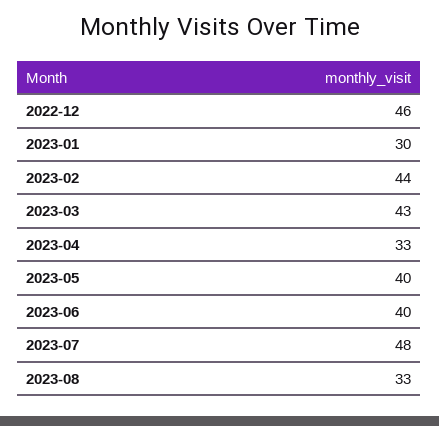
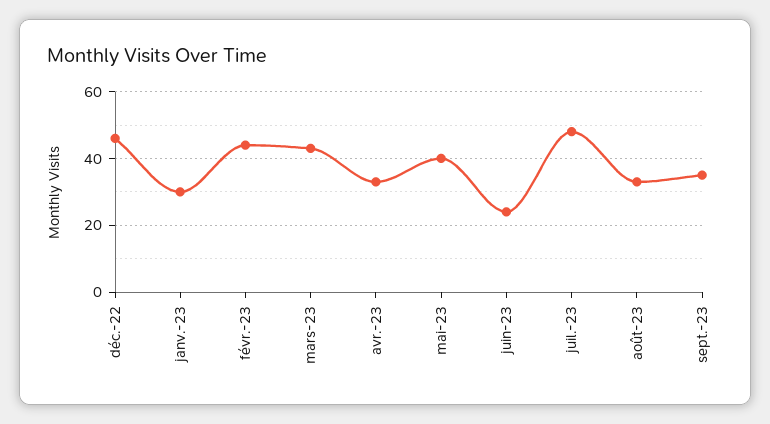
2023-06: 40 -> 25
sept.-23: none -> 35

